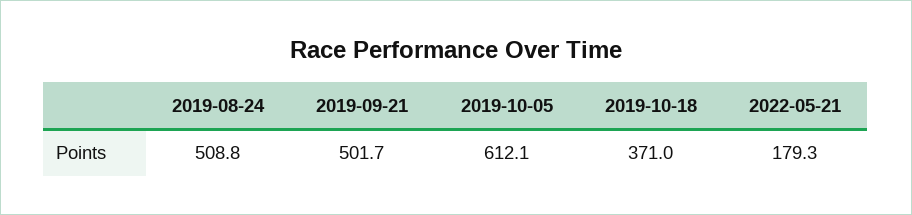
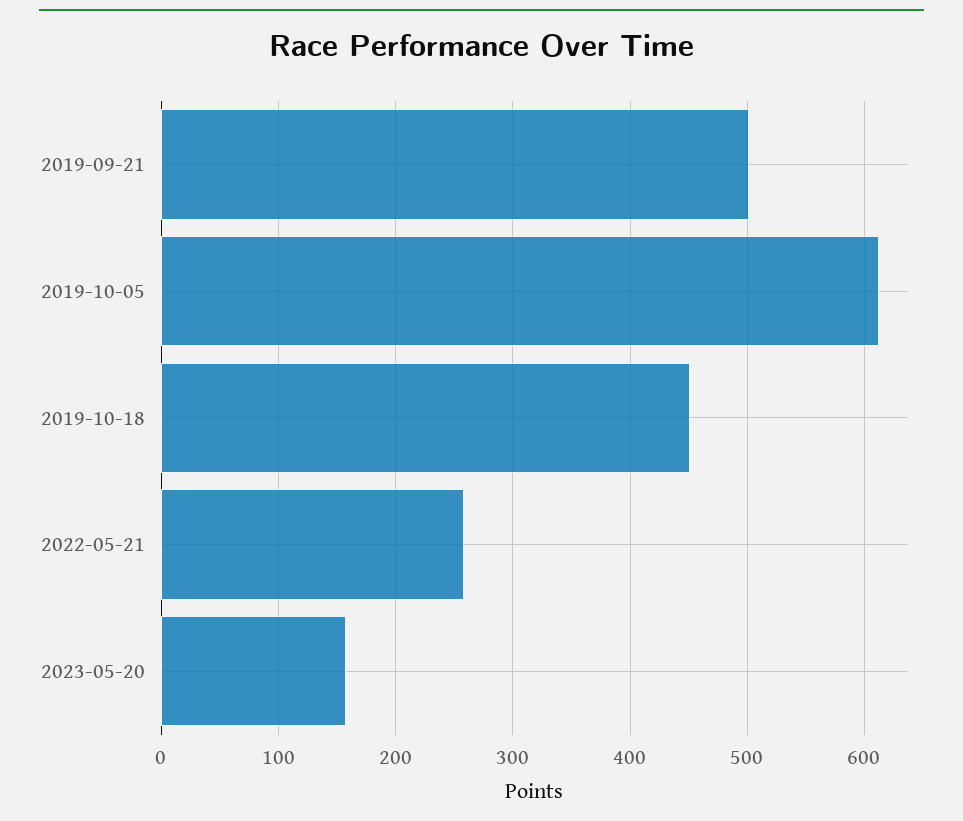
2019-08-24: 508.8 -> none
2019-10-18: 371 -> 450
2022-05-21: 179.3 -> 260
2023-05-20: none -> 160

